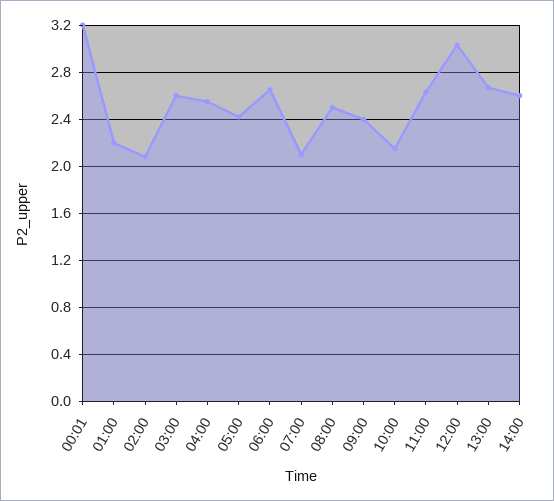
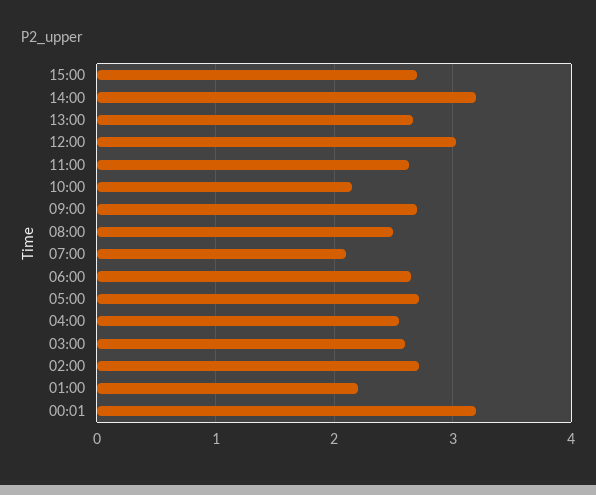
02:00: 2.1 -> 2.7
05:00: 2.4 -> 2.7
09:00: 2.4 -> 2.7
14:00: 2.6 -> 3.2
15:00: none -> 2.7

